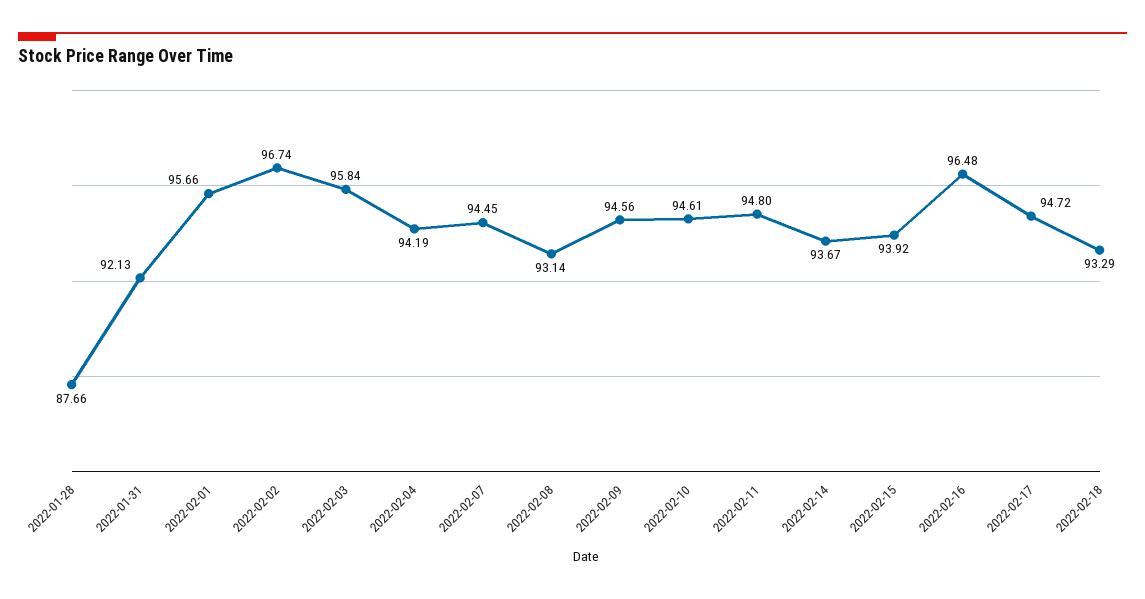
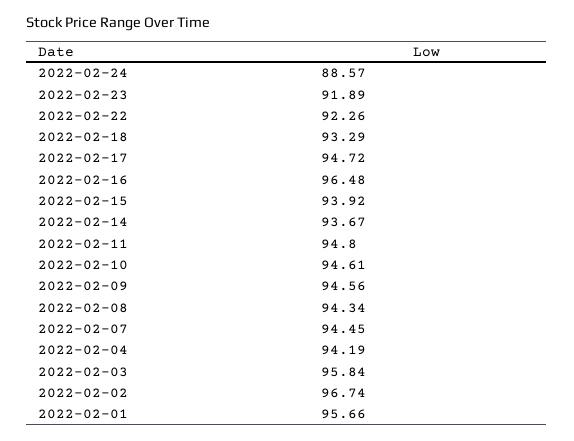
2022-01-28: 87.66 -> none
2022-01-31: 92.13 -> none
2022-02-08: 93.14 -> 94.34
2022-02-24: none -> 88.57
2022-02-23: none -> 91.89
2022-02-22: none -> 92.26

